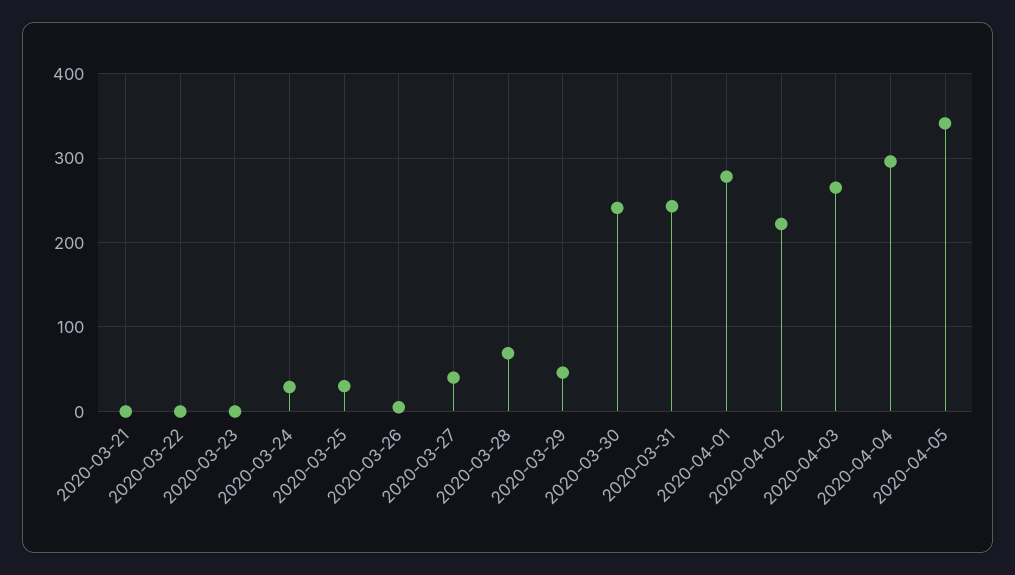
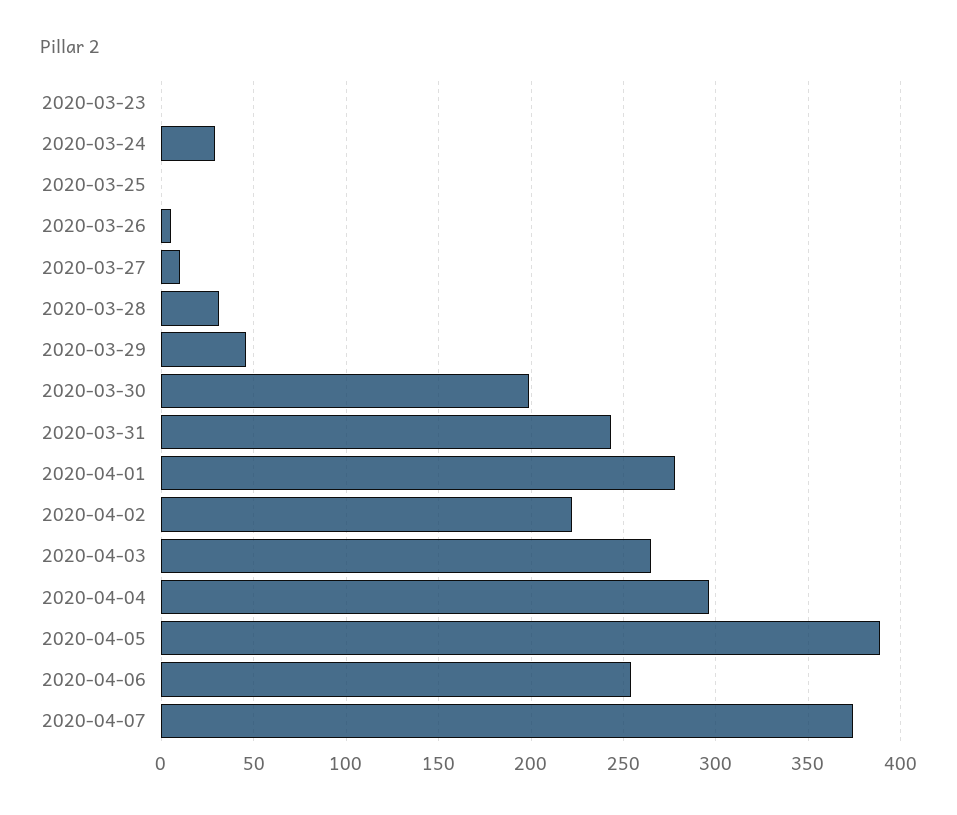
2020-03-21: 0 -> none
2020-03-22: 0 -> none
2020-03-25: 30 -> 0
2020-03-27: 40 -> 10
2020-03-28: 70 -> 30
2020-03-30: 240 -> 200
2020-04-05: 340 -> 390
2020-04-06: none -> 255
2020-04-07: none -> 375

